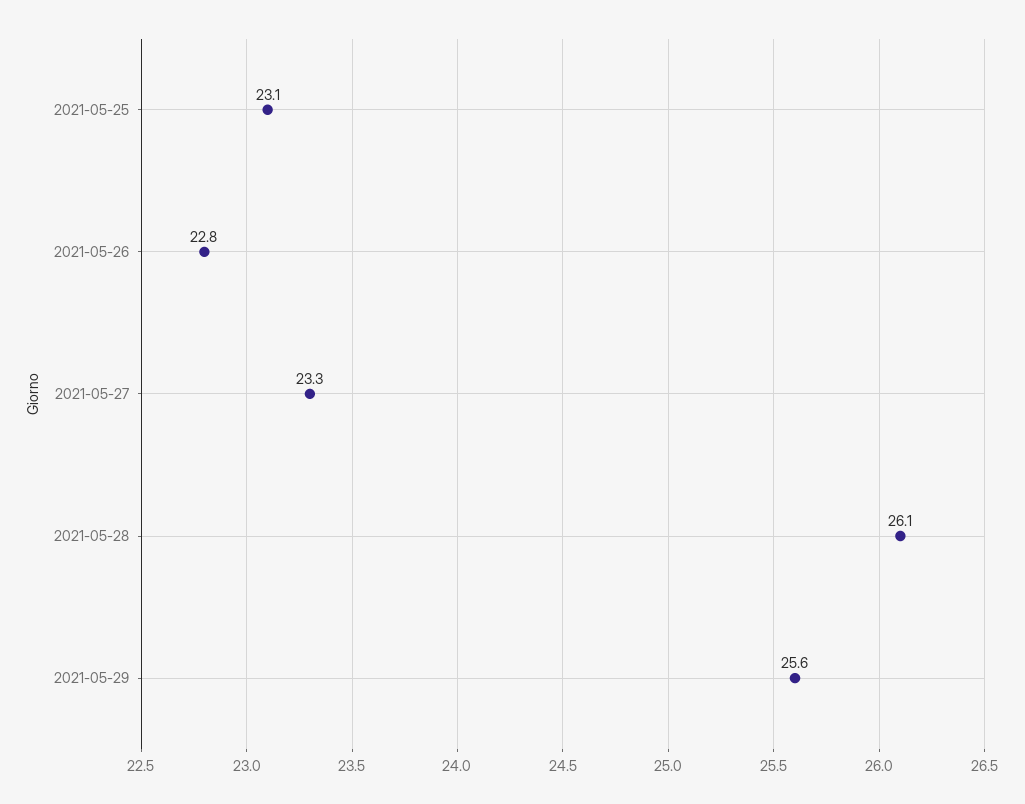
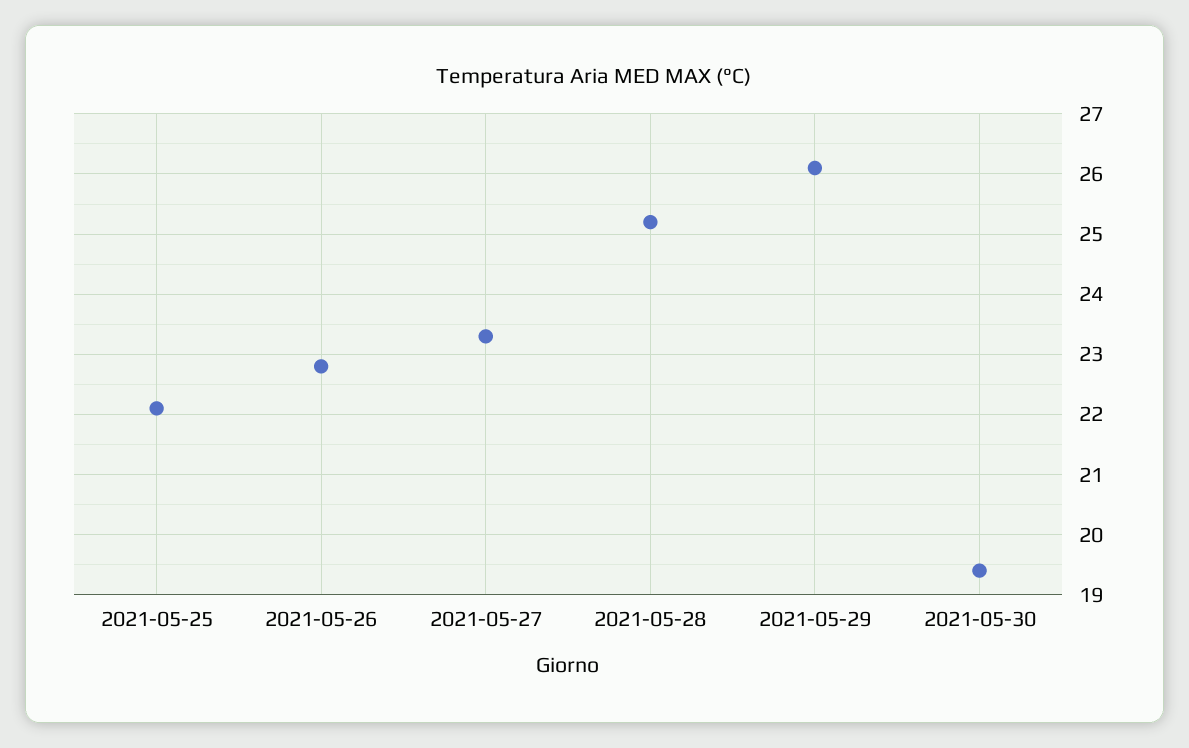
2021-05-25: 23.1 -> 22.1
2021-05-28: 26.1 -> 25.2
2021-05-29: 25.6 -> 26.1
2021-05-30: none -> 19.4

